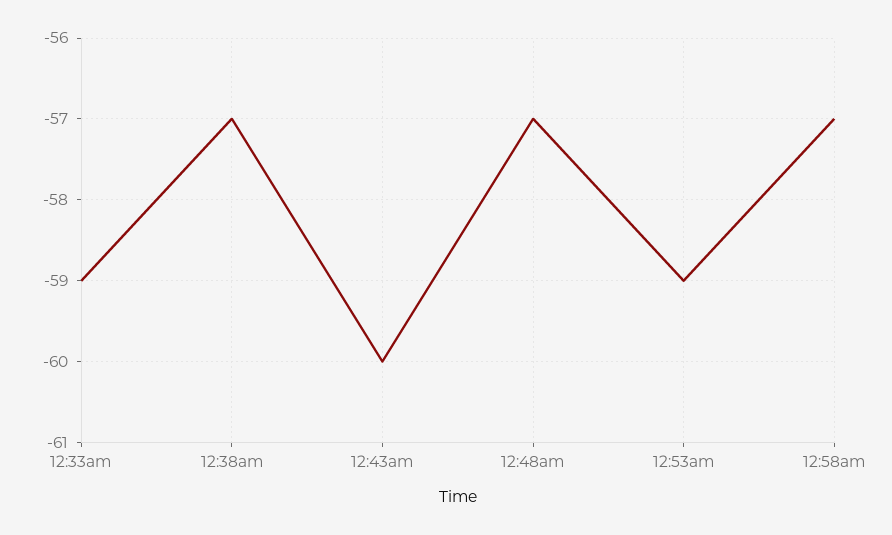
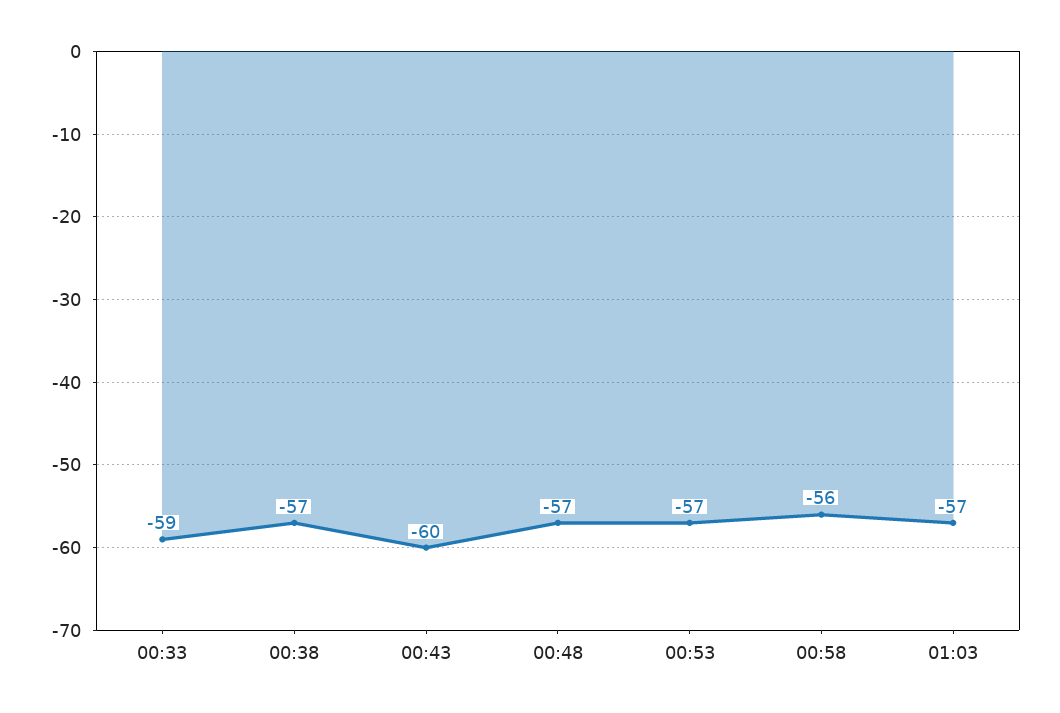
12:53am: -59 -> -57
12:58am: -57 -> -56
01:03: none -> -57

